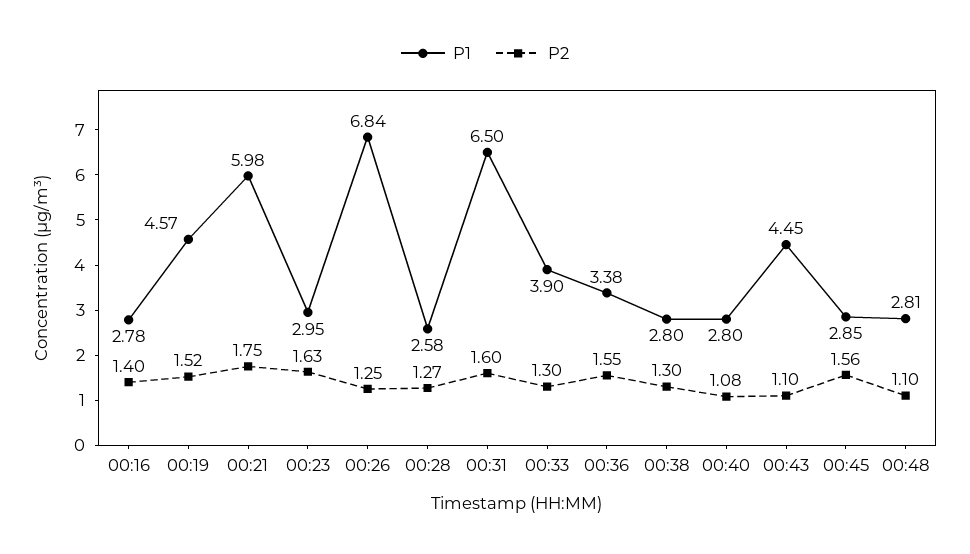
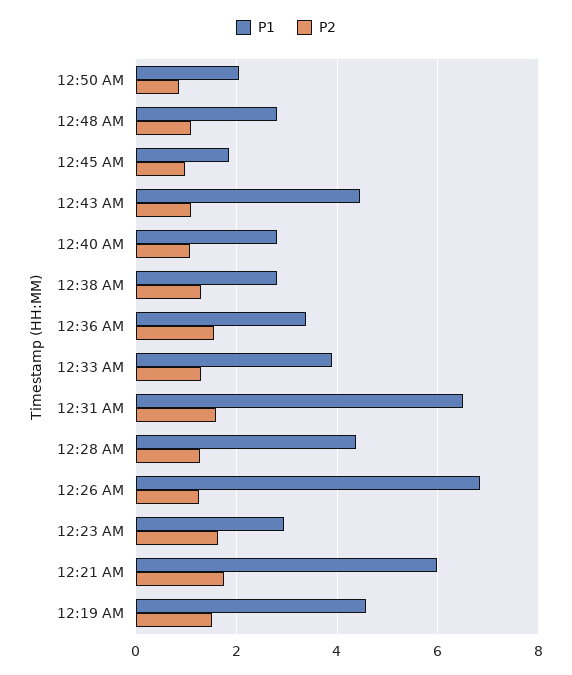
P1, 00:16: 2.78 -> none
P2, 00:16: 1.4 -> none
P1, 00:28: 2.58 -> 4.4
P1, 00:45: 2.85 -> 1.8
P2, 00:45: 1.56 -> 1
P1, 12:50 AM: none -> 2
P2, 12:50 AM: none -> 0.8

